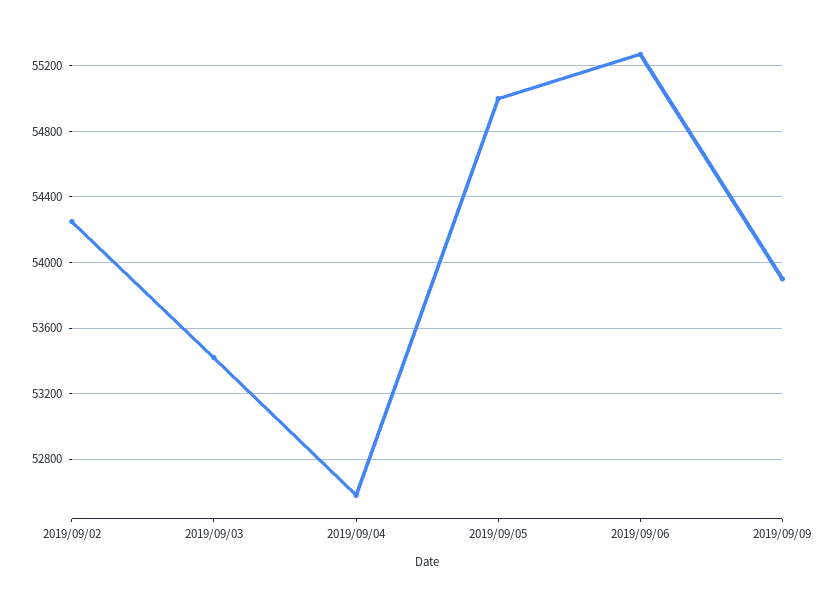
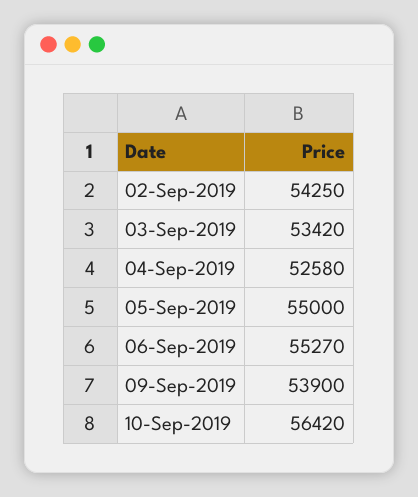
10-Sep-2019: none -> 56420

